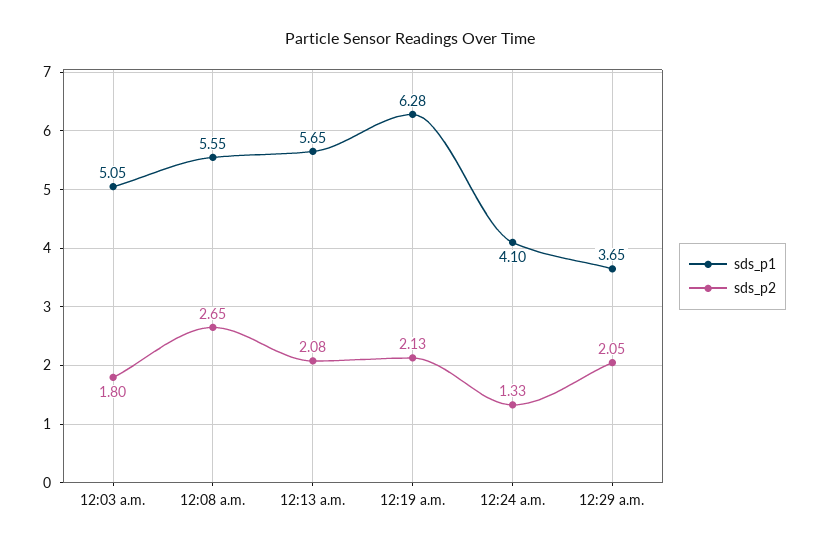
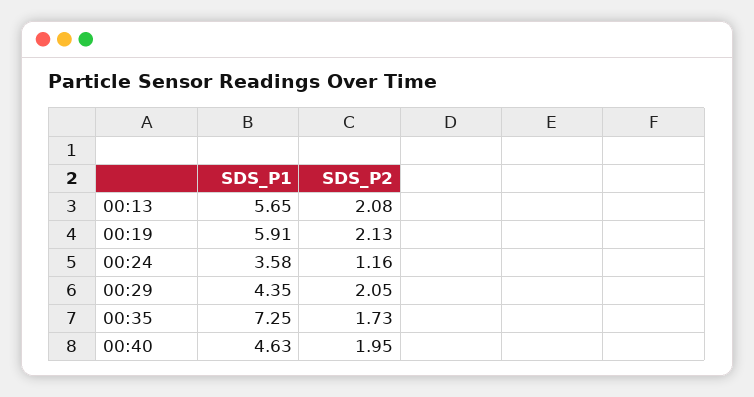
sds_p1, 12:03 a.m.: 5.05 -> none
sds_p2, 12:03 a.m.: 1.8 -> none
sds_p1, 12:08 a.m.: 5.55 -> none
sds_p2, 12:08 a.m.: 2.65 -> none
sds_p1, 12:19 a.m.: 6.28 -> 5.91
sds_p1, 12:24 a.m.: 4.1 -> 3.58
sds_p2, 12:24 a.m.: 1.33 -> 1.16
sds_p1, 12:29 a.m.: 3.65 -> 4.35
sds_p1, 00:35: none -> 7.25
sds_p2, 00:35: none -> 1.73
sds_p1, 00:40: none -> 4.63
sds_p2, 00:40: none -> 1.95

